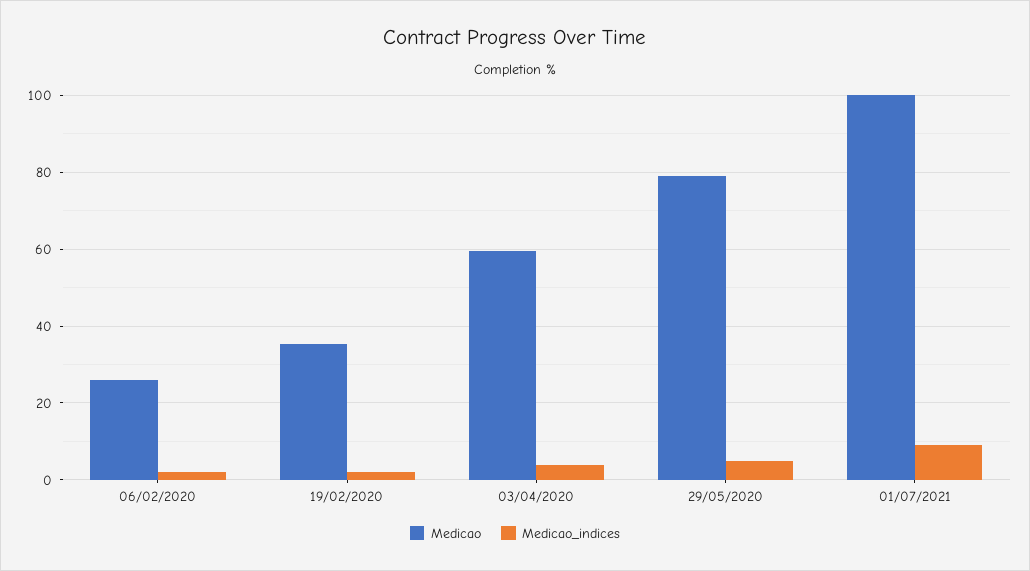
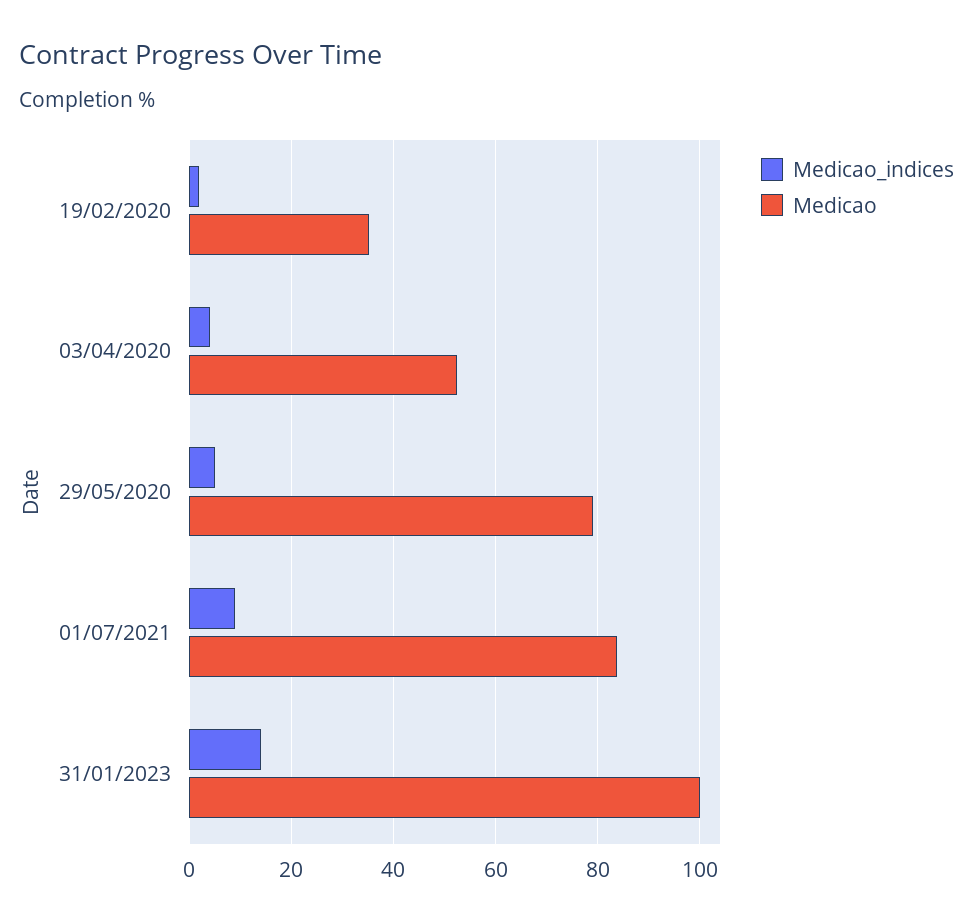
Medicao, 06/02/2020: 26 -> none
Medicao_indices, 06/02/2020: 2 -> none
Medicao, 03/04/2020: 60 -> 52
Medicao, 01/07/2021: 100 -> 84
Medicao_indices, 31/01/2023: none -> 14
Medicao, 31/01/2023: none -> 100

